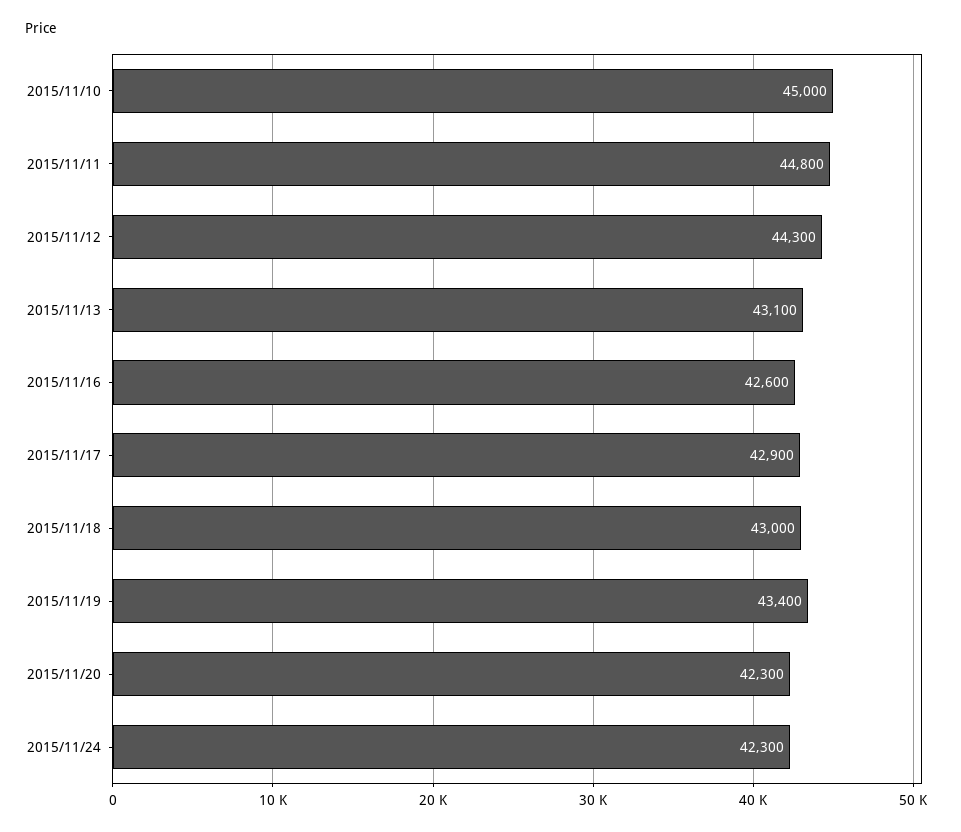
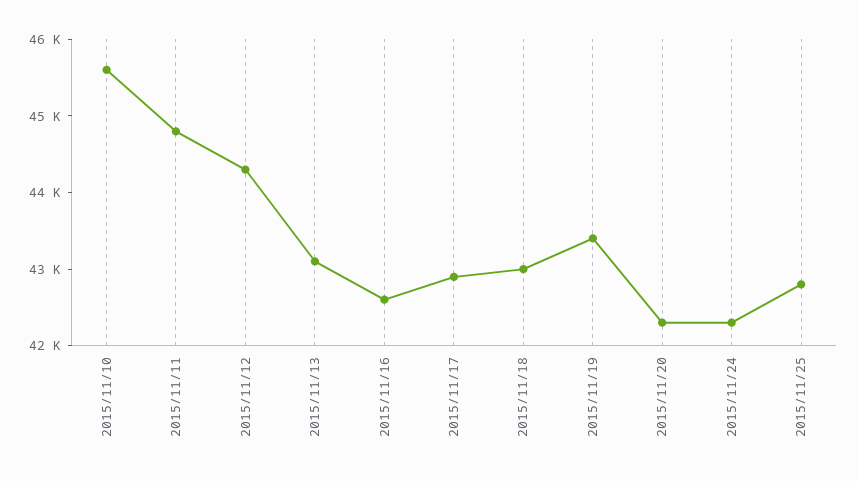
2015/11/10: 45000 -> 45600
2015/11/25: none -> 42800

